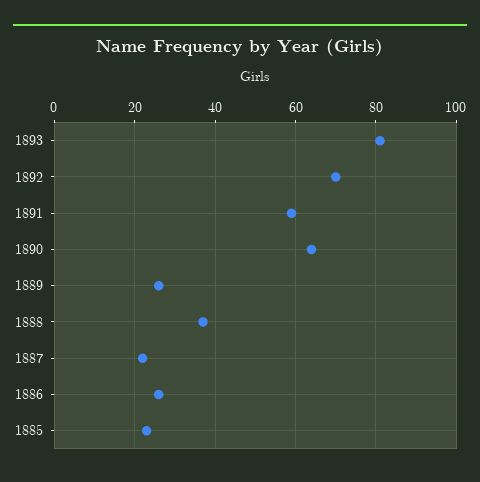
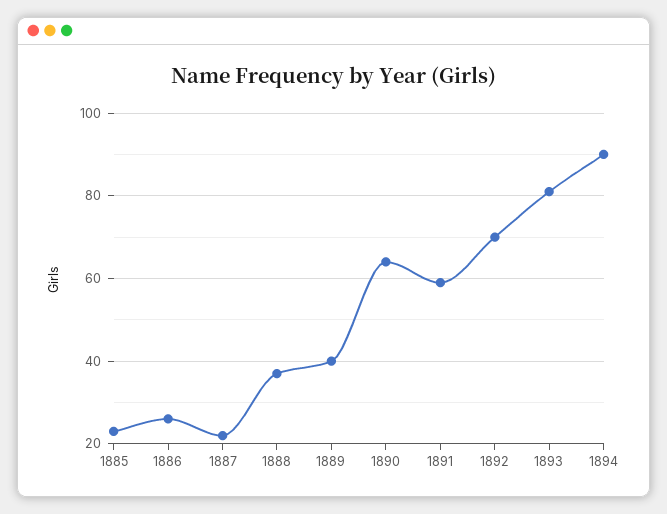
1889: 25 -> 40
1894: none -> 90

